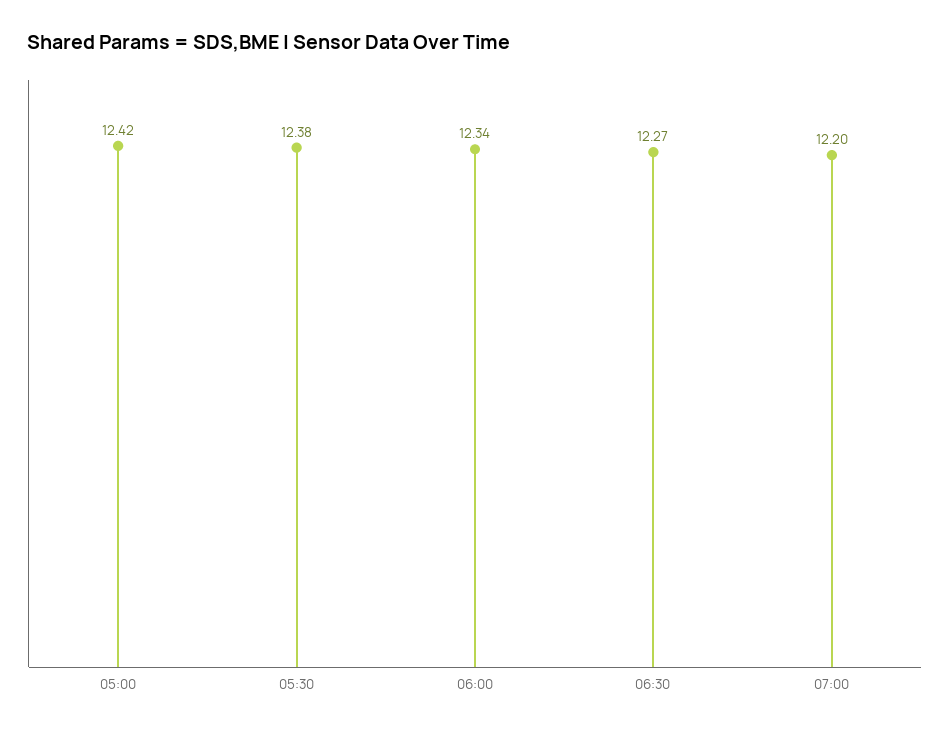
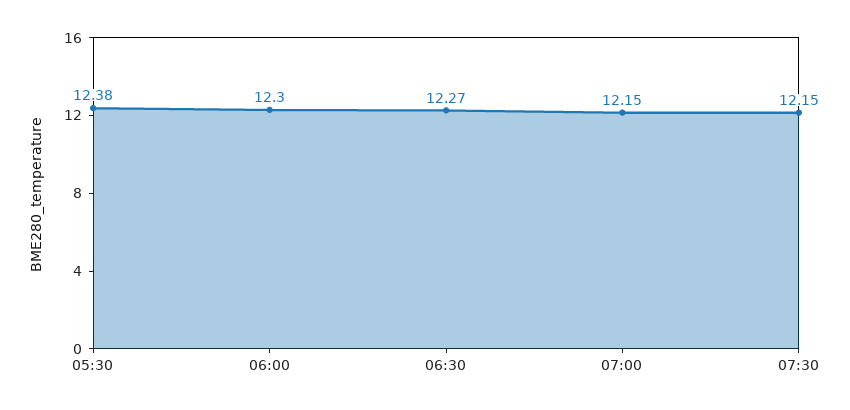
05:00: 12.42 -> none
06:00: 12.34 -> 12.3
07:00: 12.2 -> 12.15
07:30: none -> 12.15

